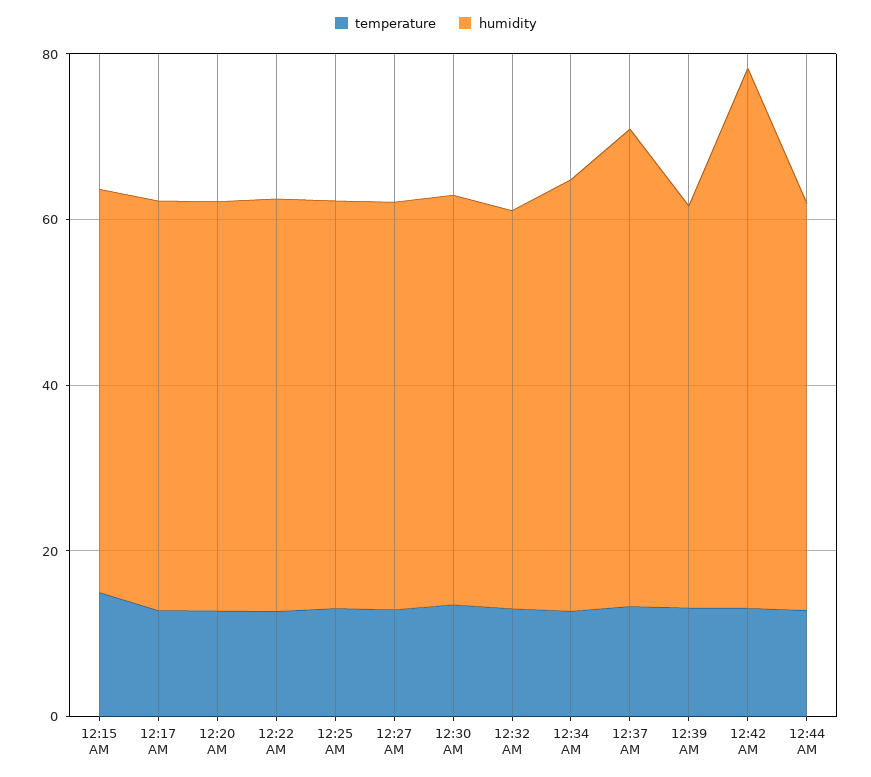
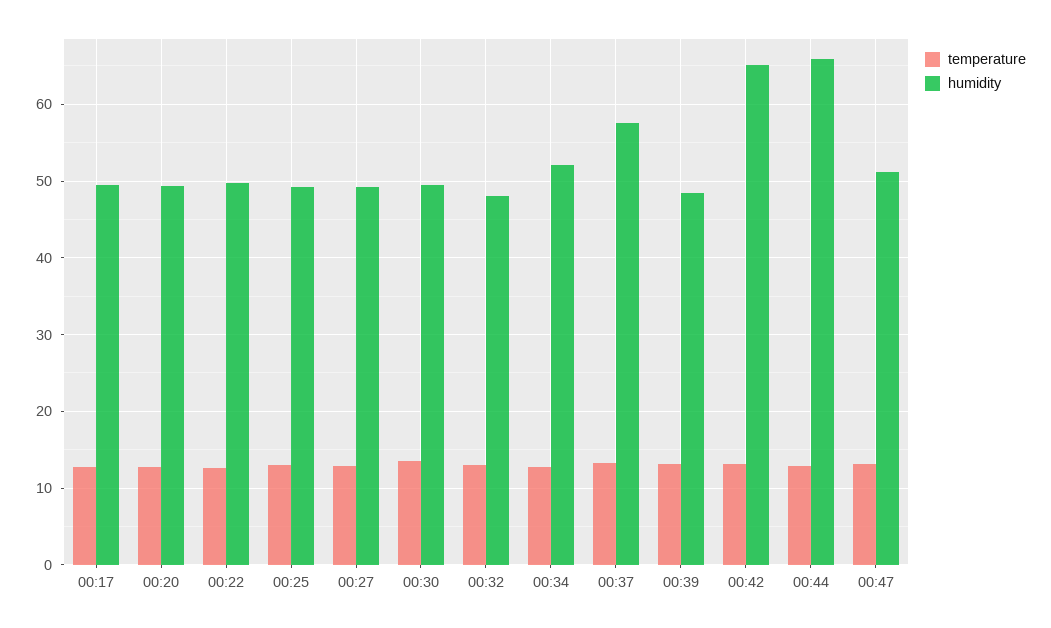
temperature, 12:15 AM: 15 -> none
humidity, 12:15 AM: 50 -> none
humidity, 12:44 AM: 50 -> 66
temperature, 00:47: none -> 13
humidity, 00:47: none -> 51

